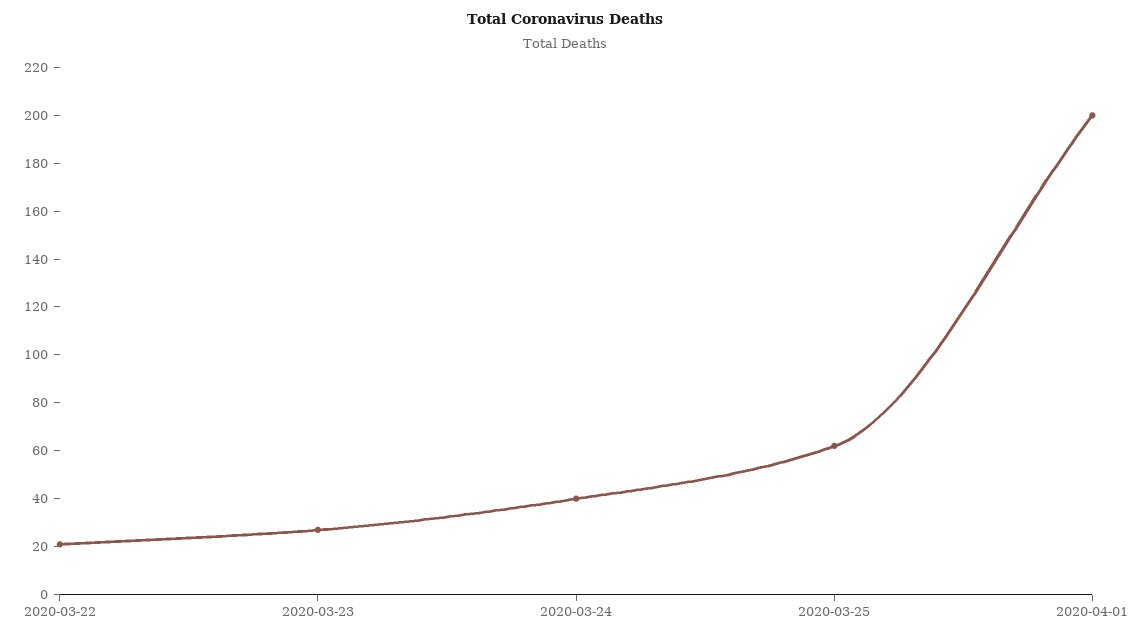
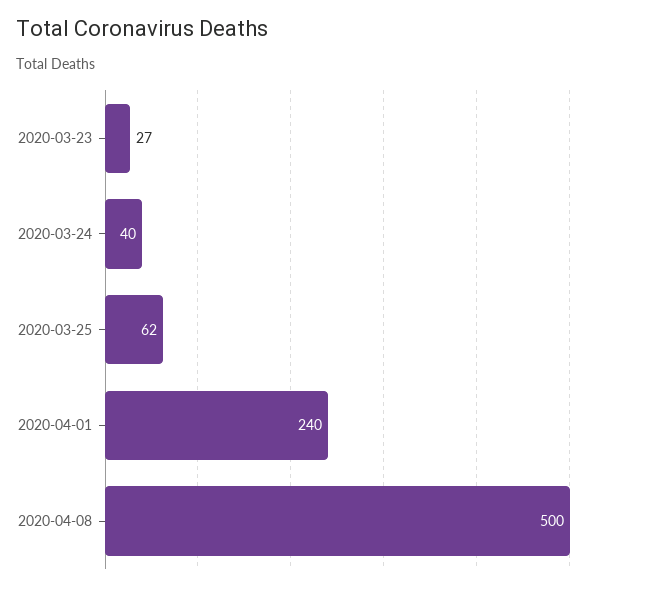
2020-03-22: 20 -> none
2020-04-01: 200 -> 240
2020-04-08: none -> 500

